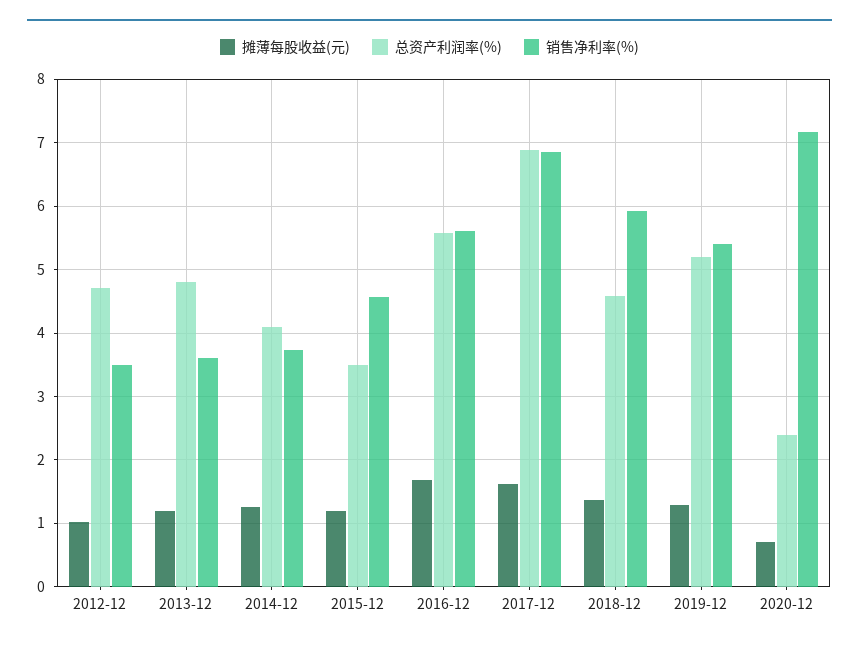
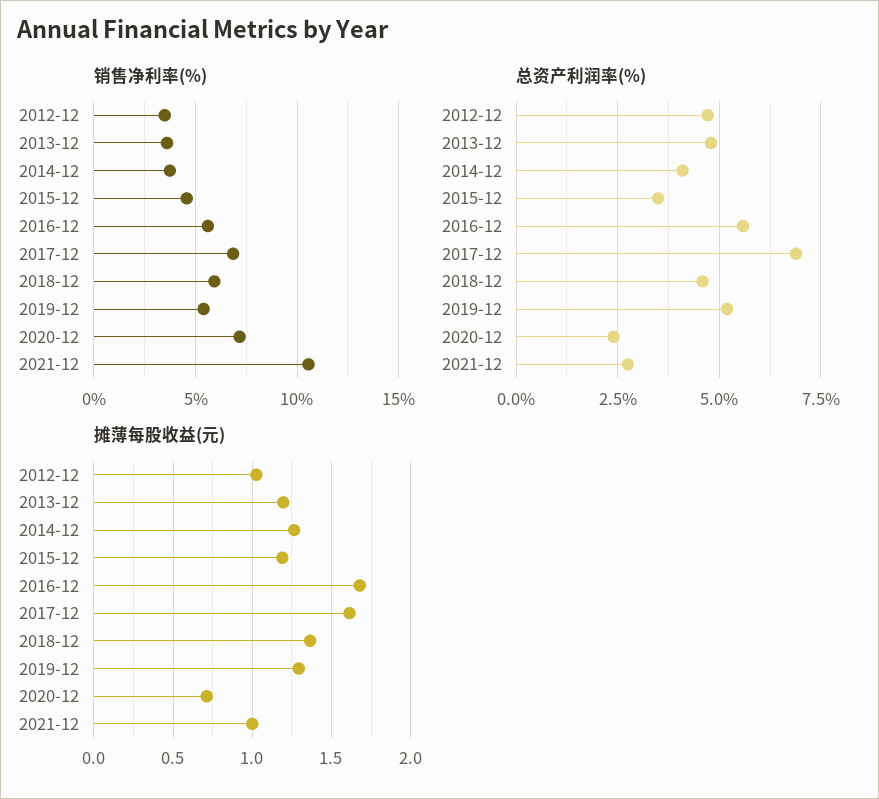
销售净利率(%), 2021-12: none -> 10.5
总资产利润率(%), 2021-12: none -> 2.75
摊薄每股收益(元), 2021-12: none -> 1

